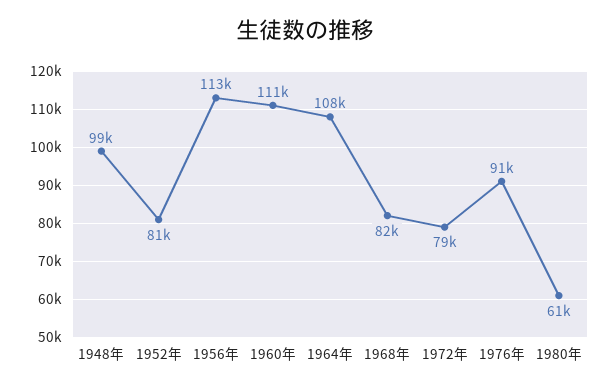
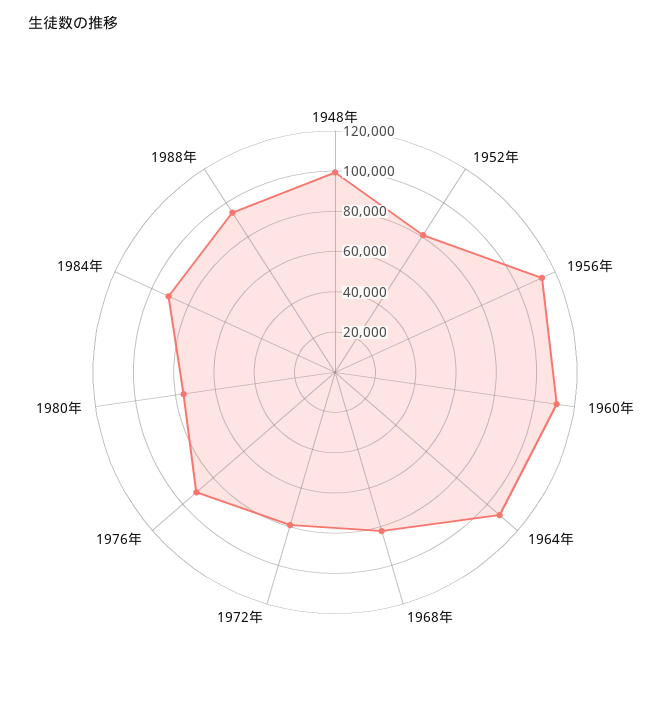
1980年: 61000 -> 75000
1984年: none -> 90000
1988年: none -> 95000

